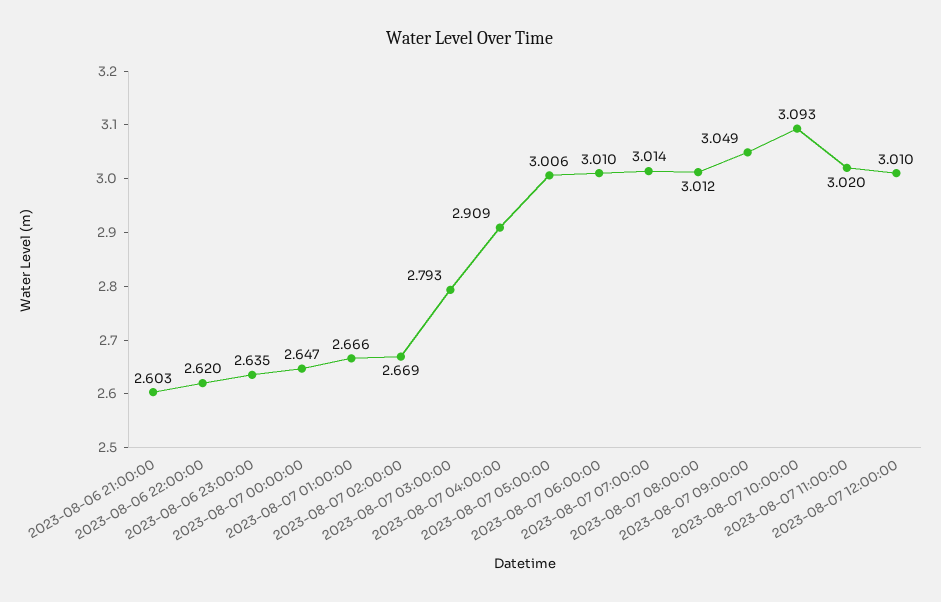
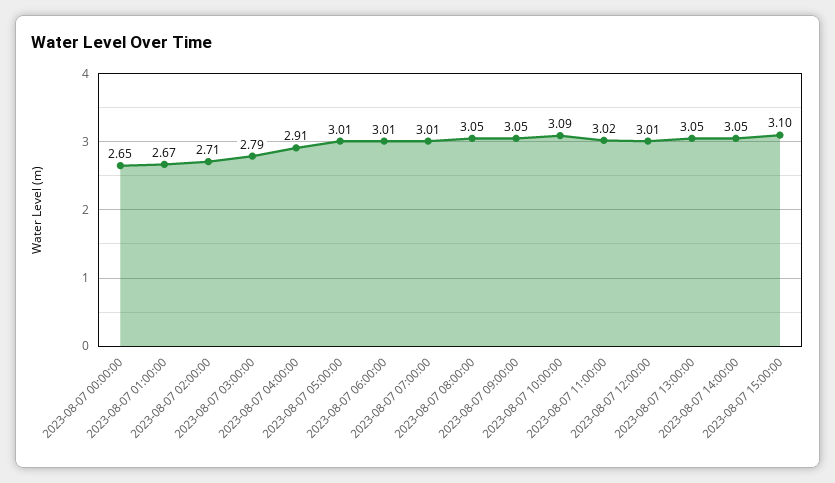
2023-08-06 21:00:00: 2.603 -> none
2023-08-06 22:00:00: 2.62 -> none
2023-08-06 23:00:00: 2.635 -> none
2023-08-07 02:00:00: 2.669 -> 2.71
2023-08-07 08:00:00: 3.012 -> 3.05
2023-08-07 13:00:00: none -> 3.05
2023-08-07 14:00:00: none -> 3.05
2023-08-07 15:00:00: none -> 3.1

